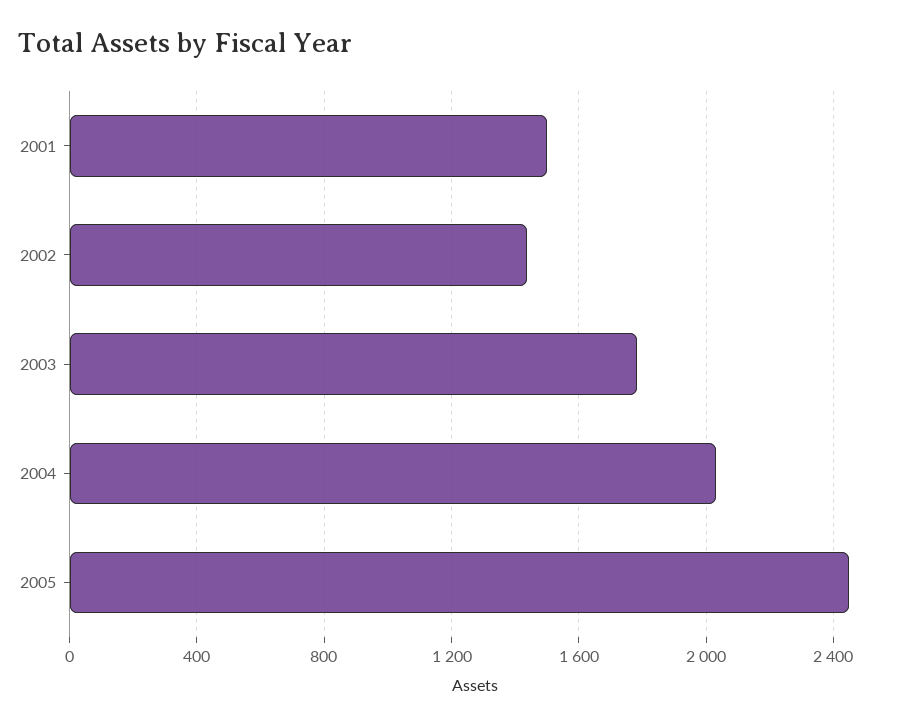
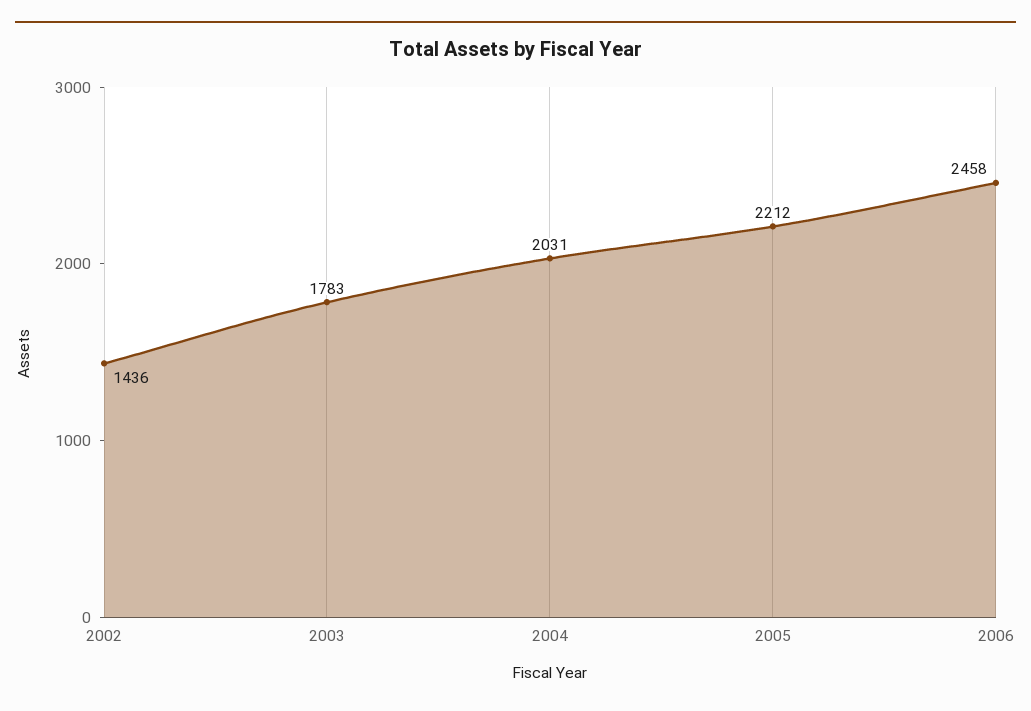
2001: 1500 -> none
2005: 2450 -> 2212
2006: none -> 2458

